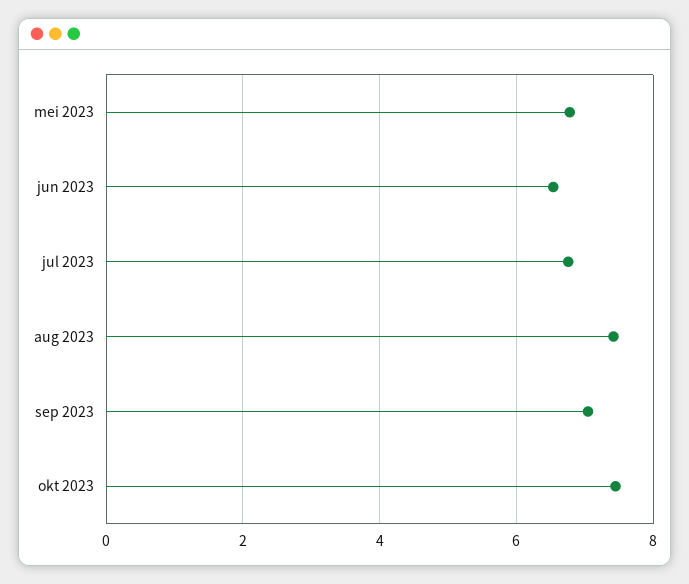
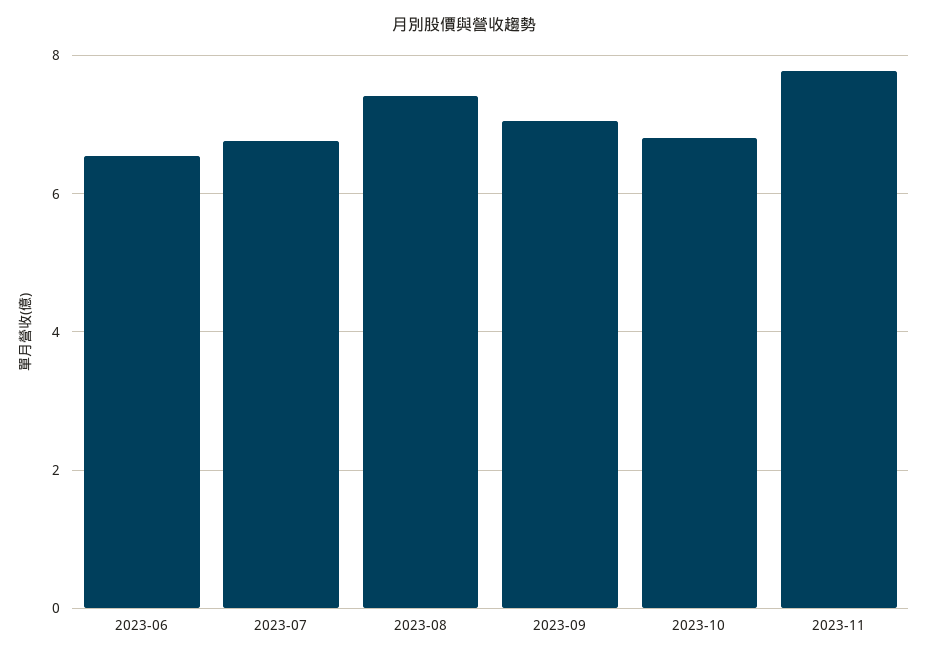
mei 2023: 6.8 -> none
okt 2023: 7.4 -> 6.8
2023-11: none -> 7.8

